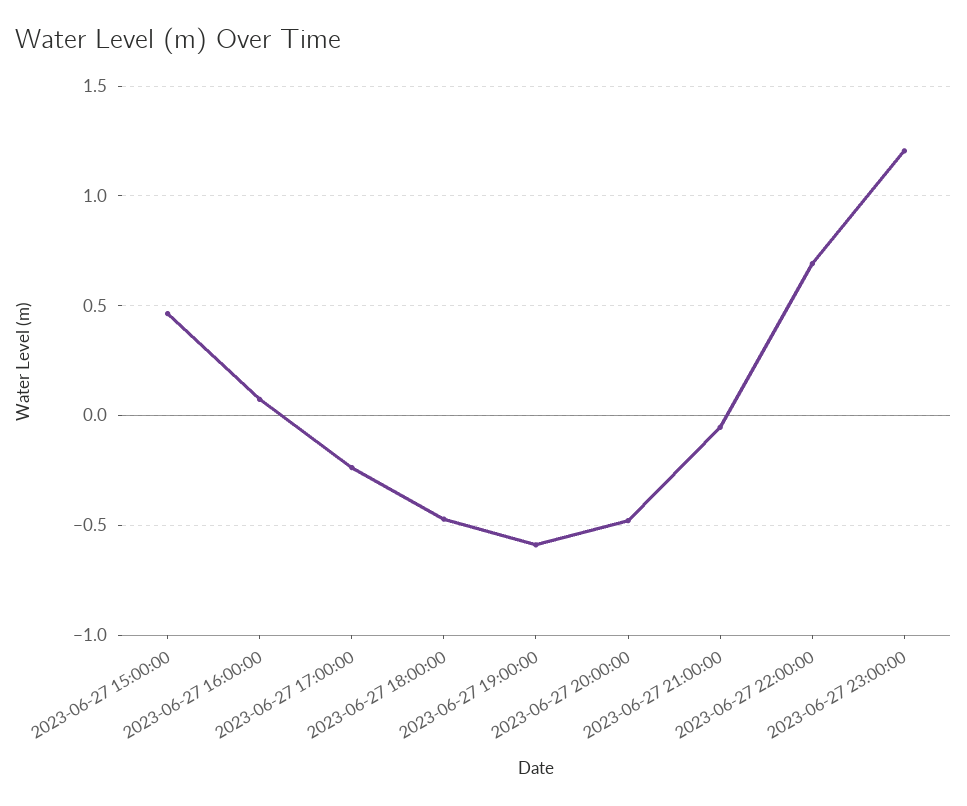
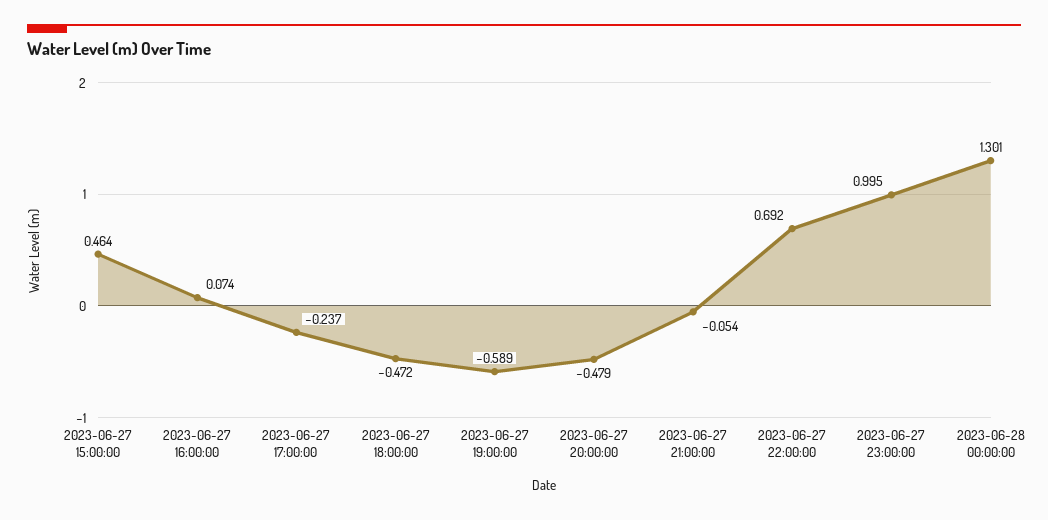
2023-06-27 23:00:00: 1.2 -> 0.995
2023-06-28 00:00:00: none -> 1.301

